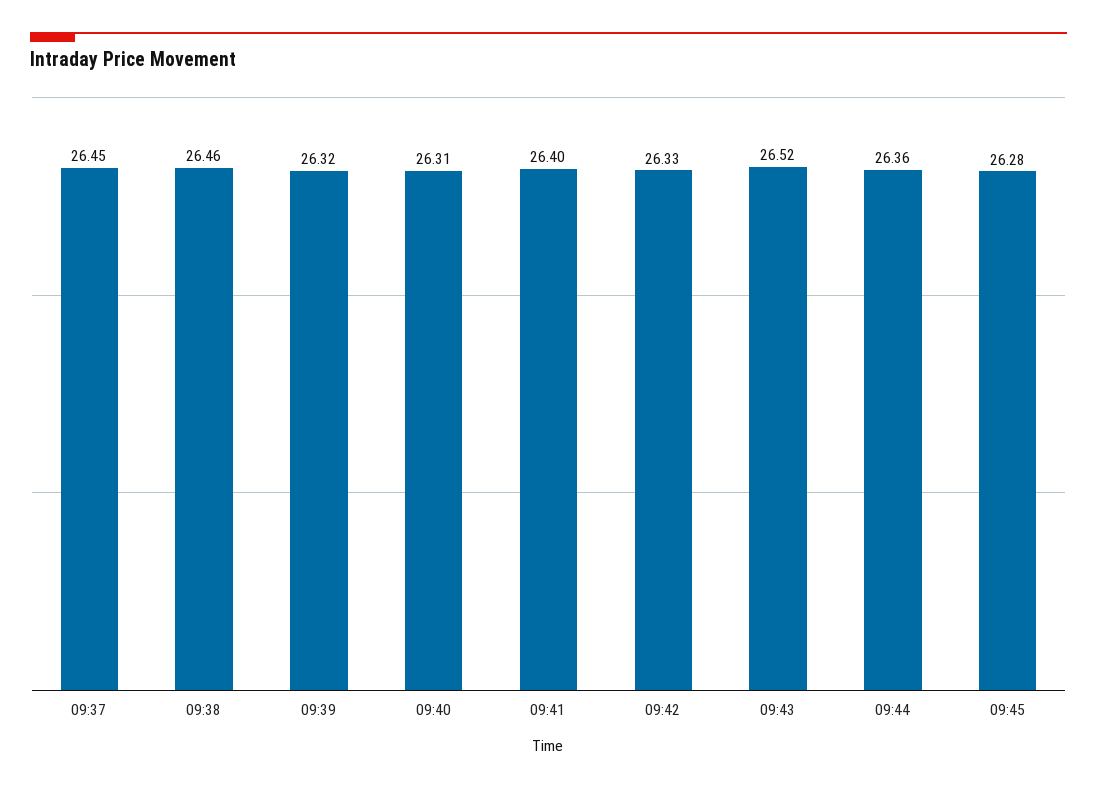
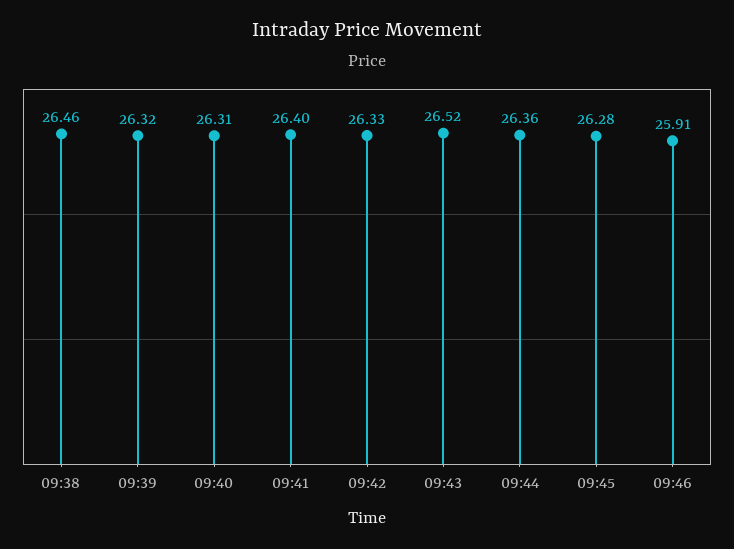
09:37: 26.45 -> none
09:46: none -> 25.91

